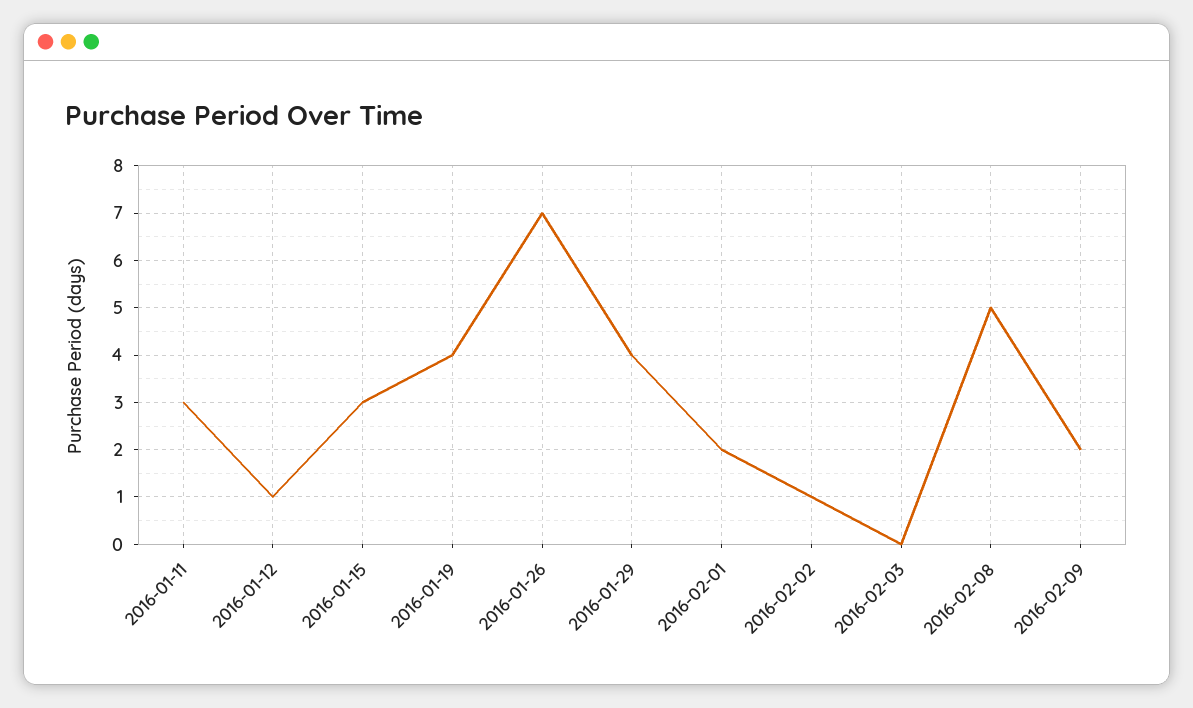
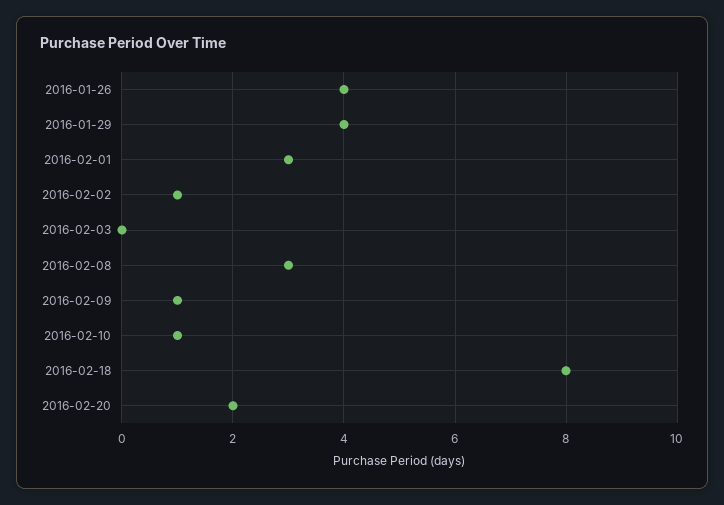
2016-01-11: 3 -> none
2016-01-12: 1 -> none
2016-01-15: 3 -> none
2016-01-19: 4 -> none
2016-01-26: 7 -> 4
2016-02-01: 2 -> 3
2016-02-08: 5 -> 3
2016-02-09: 2 -> 1
2016-02-10: none -> 1
2016-02-18: none -> 8
2016-02-20: none -> 2

